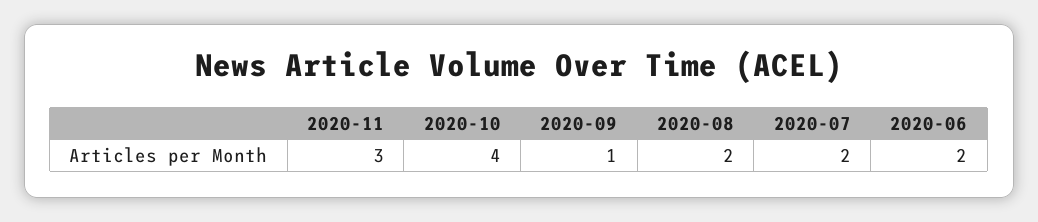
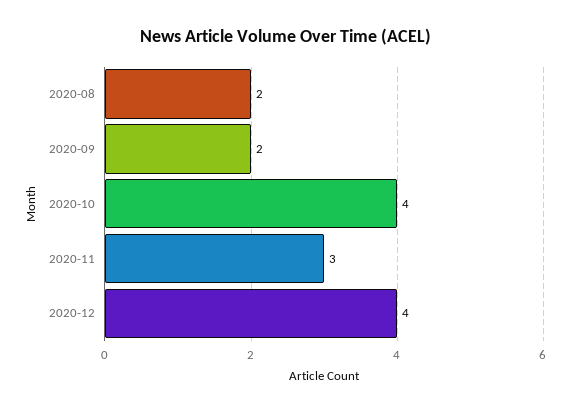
2020-09: 1 -> 2
2020-07: 2 -> none
2020-06: 2 -> none
2020-12: none -> 4

